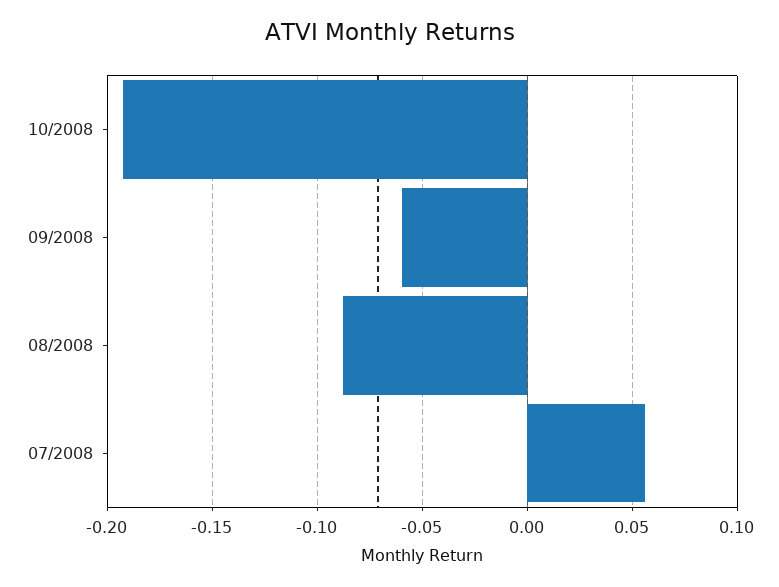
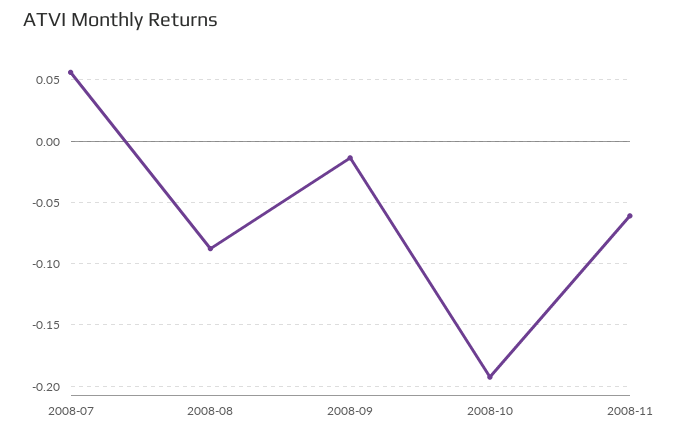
09/2008: -0.06 -> -0.015
2008-11: none -> -0.06

